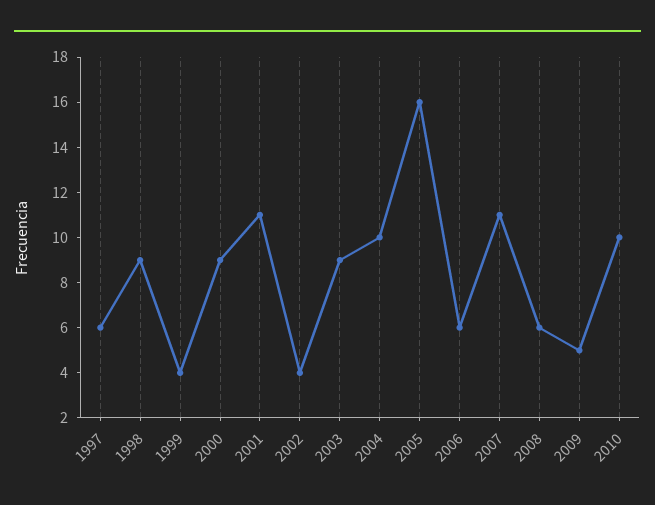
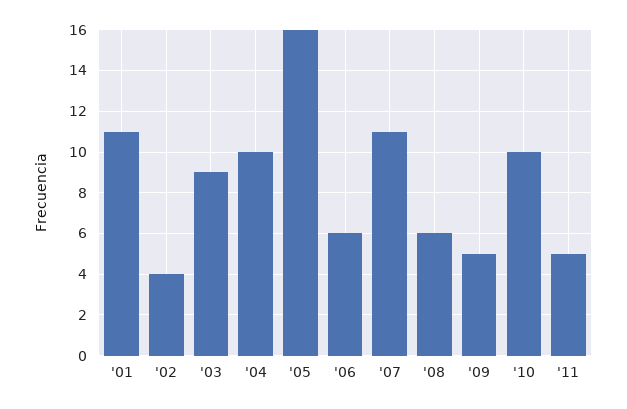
1997: 6 -> none
1998: 9 -> none
1999: 4 -> none
2000: 9 -> none
'11: none -> 5

